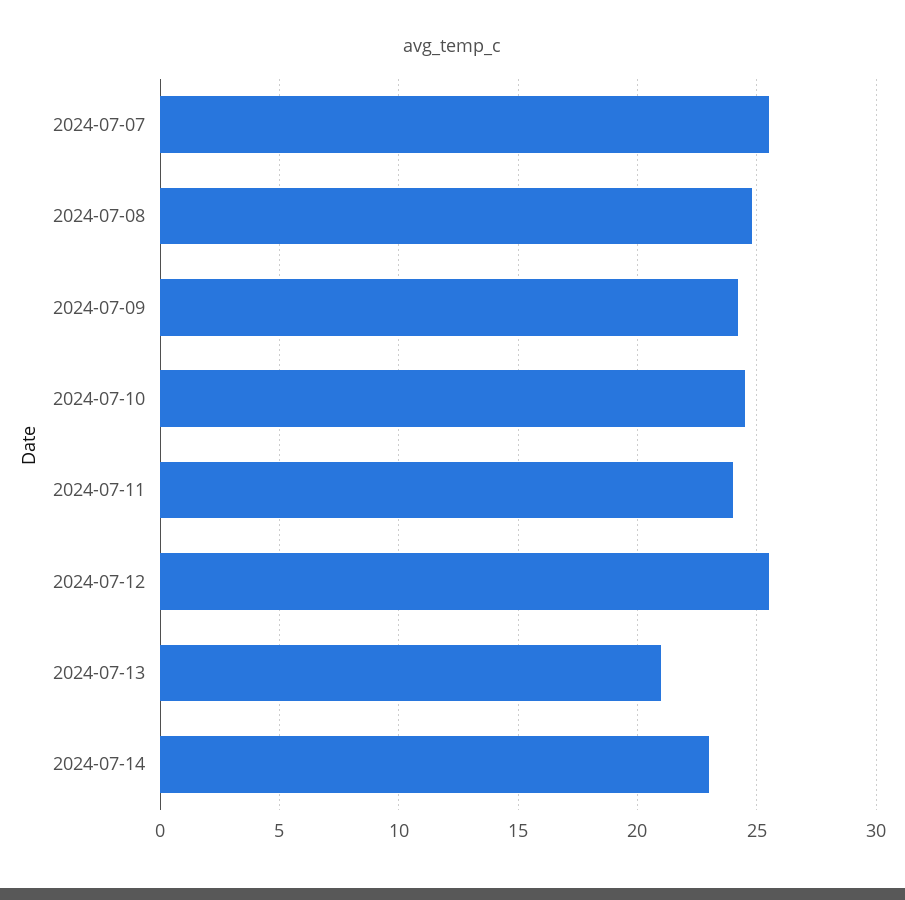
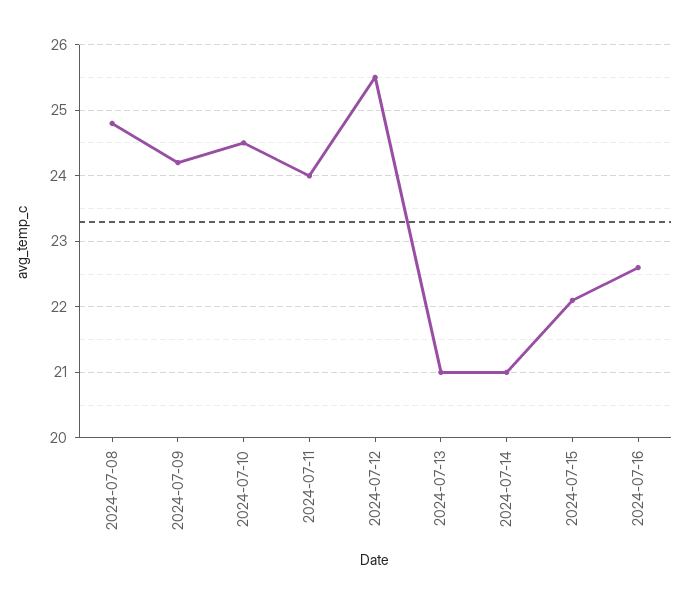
2024-07-07: 25.5 -> none
2024-07-14: 23 -> 21
2024-07-15: none -> 22.1
2024-07-16: none -> 22.6

